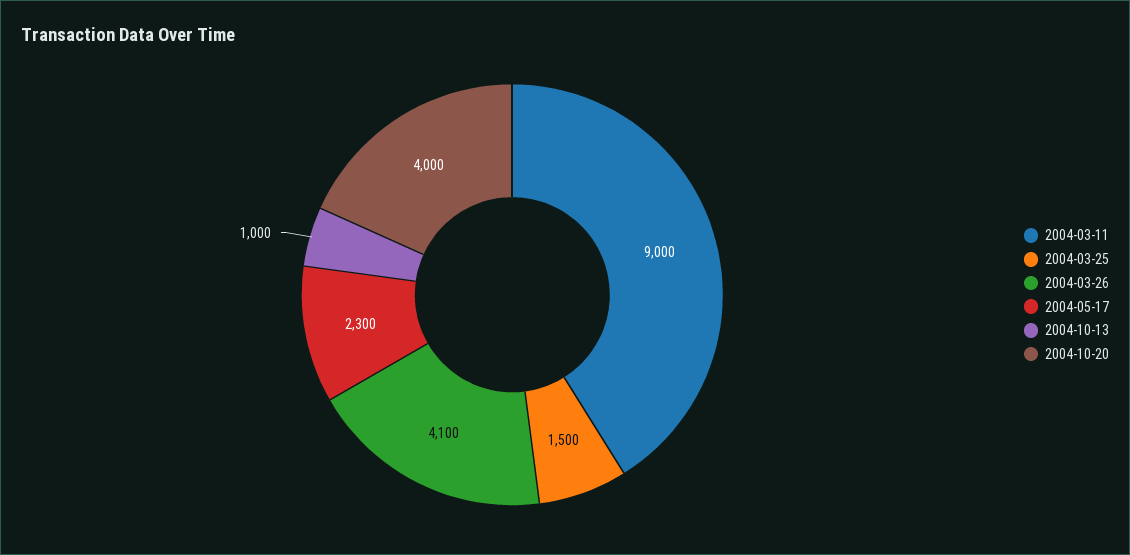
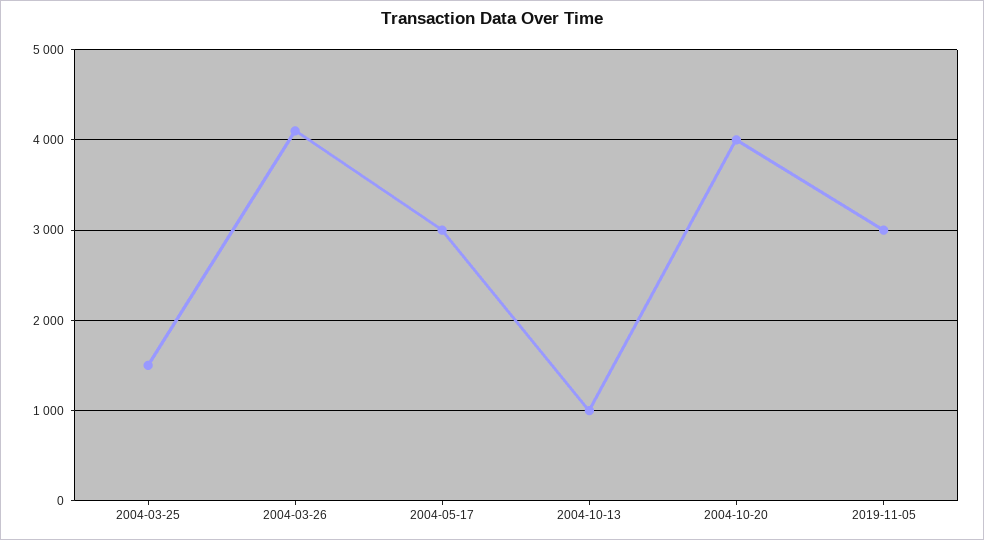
2004-03-11: 9000 -> none
2004-05-17: 2300 -> 3000
2019-11-05: none -> 3000

